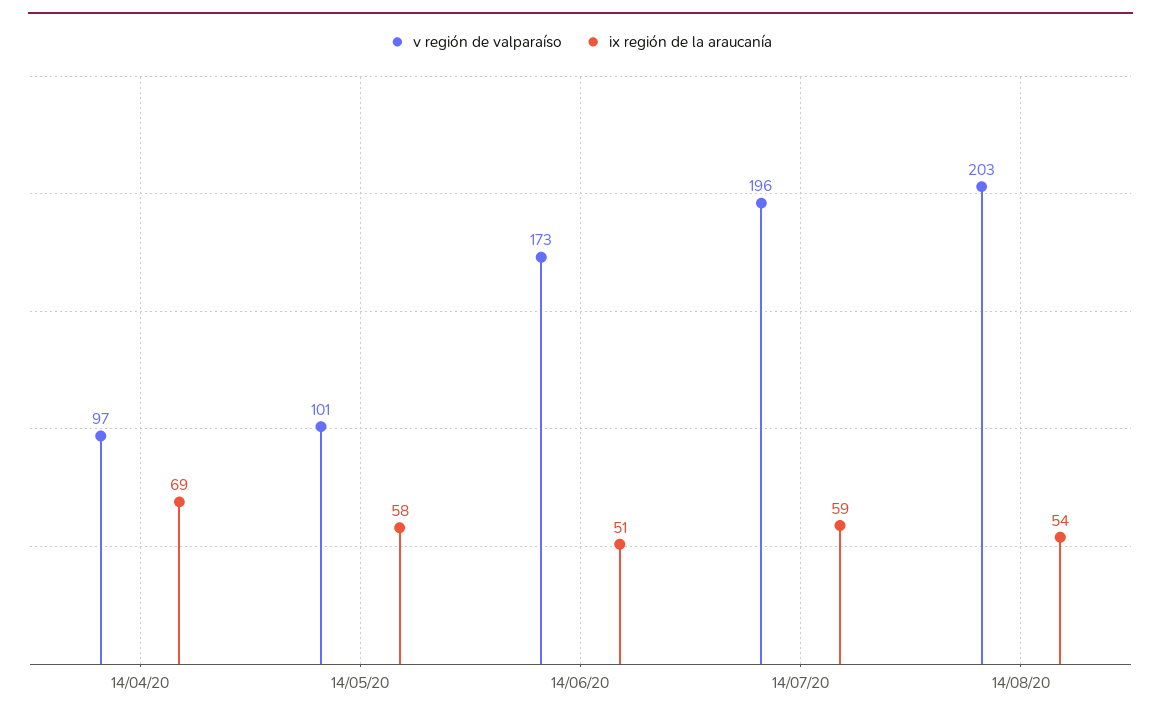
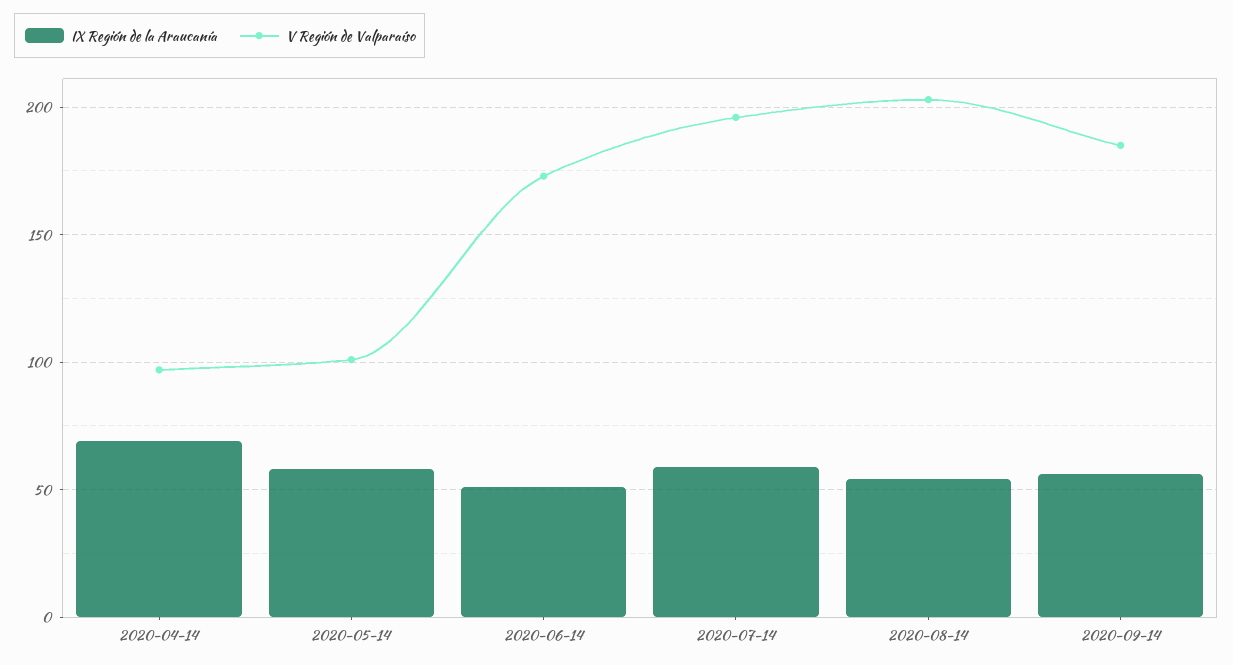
ix región de la araucanía, 2020-09-14: none -> 55
v región de valparaíso, 2020-09-14: none -> 185

